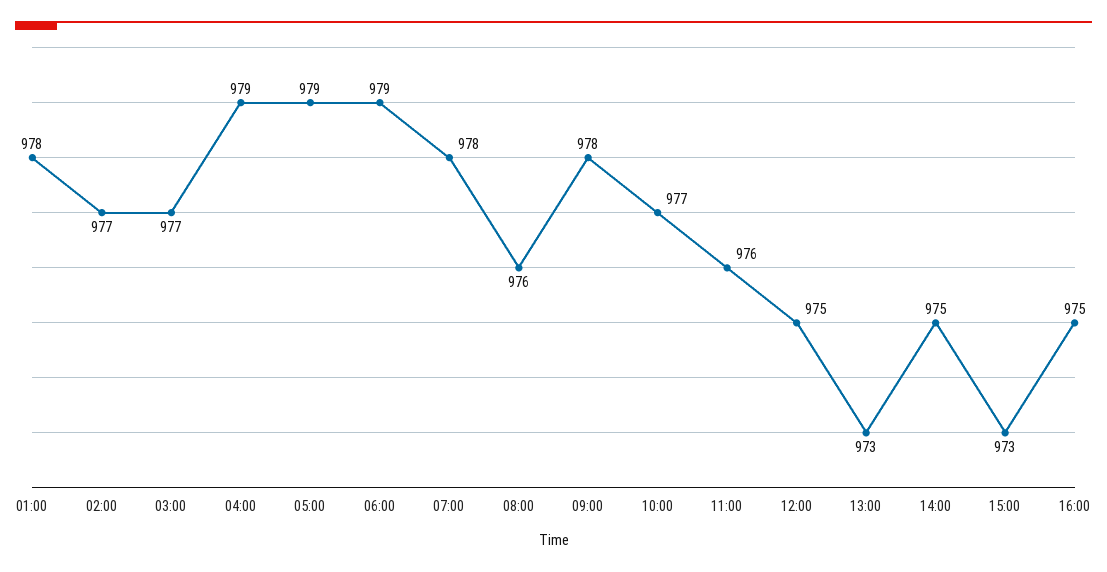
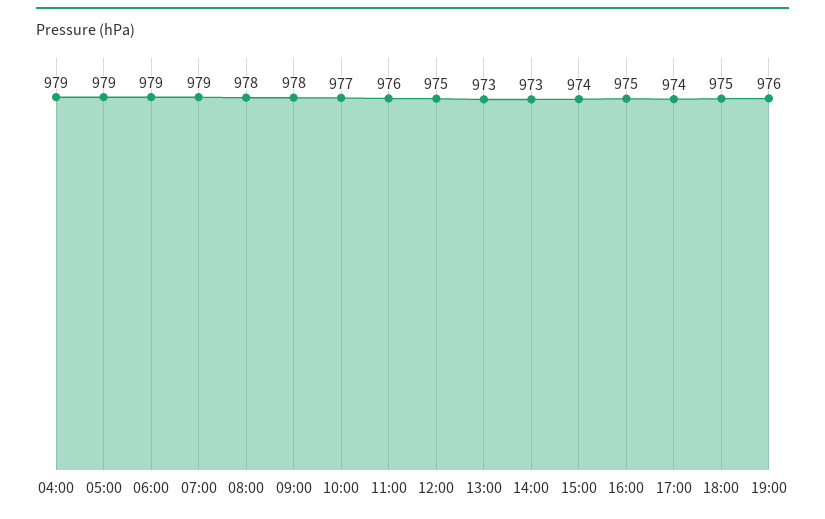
01:00: 978 -> none
02:00: 977 -> none
03:00: 977 -> none
07:00: 978 -> 979
08:00: 976 -> 978
14:00: 975 -> 973
15:00: 973 -> 974
17:00: none -> 974
18:00: none -> 975
19:00: none -> 976

